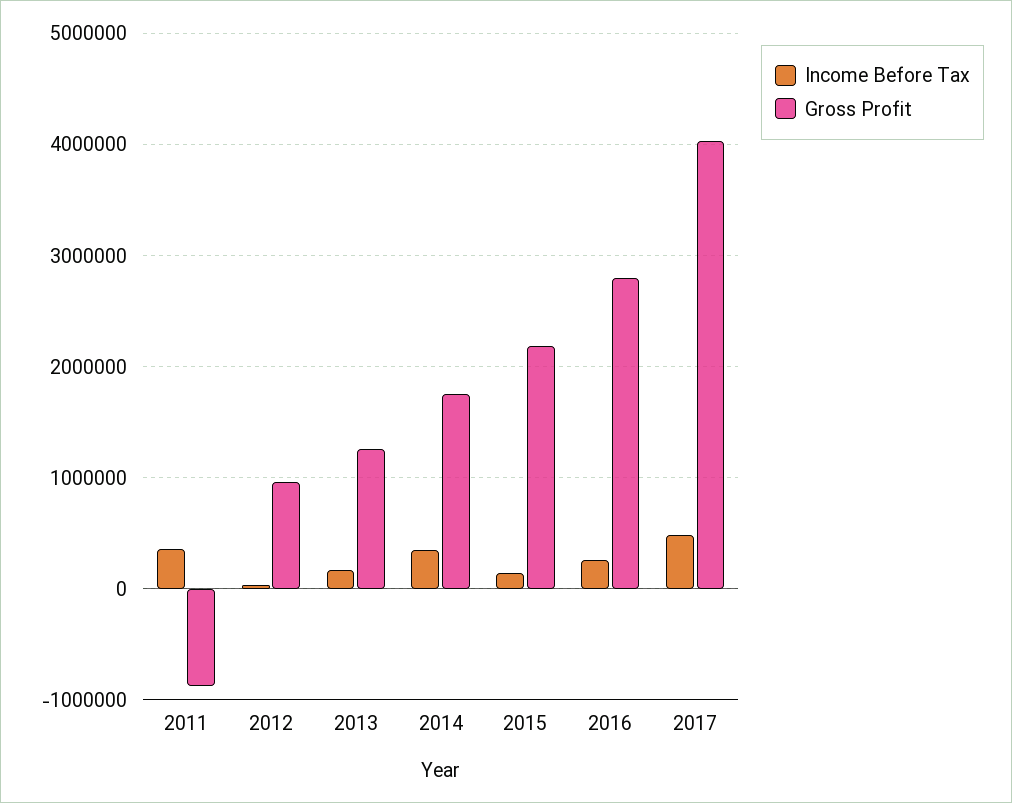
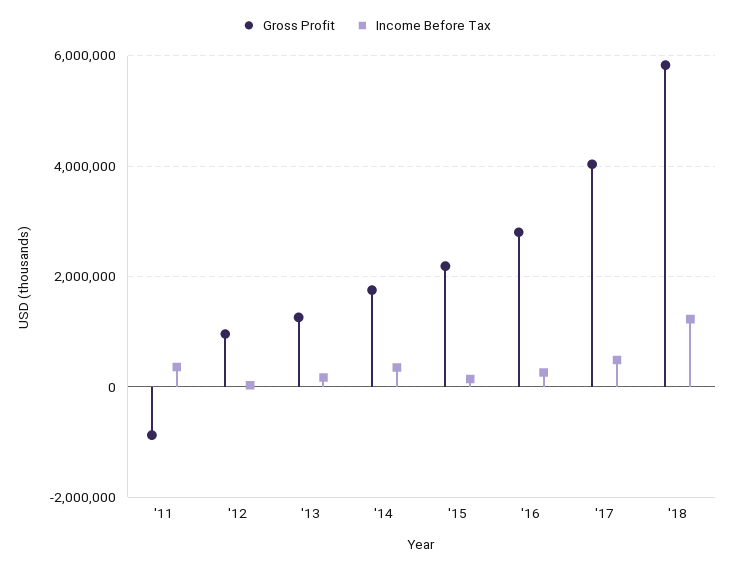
Gross Profit, '18: none -> 5800000
Income Before Tax, '18: none -> 1200000

